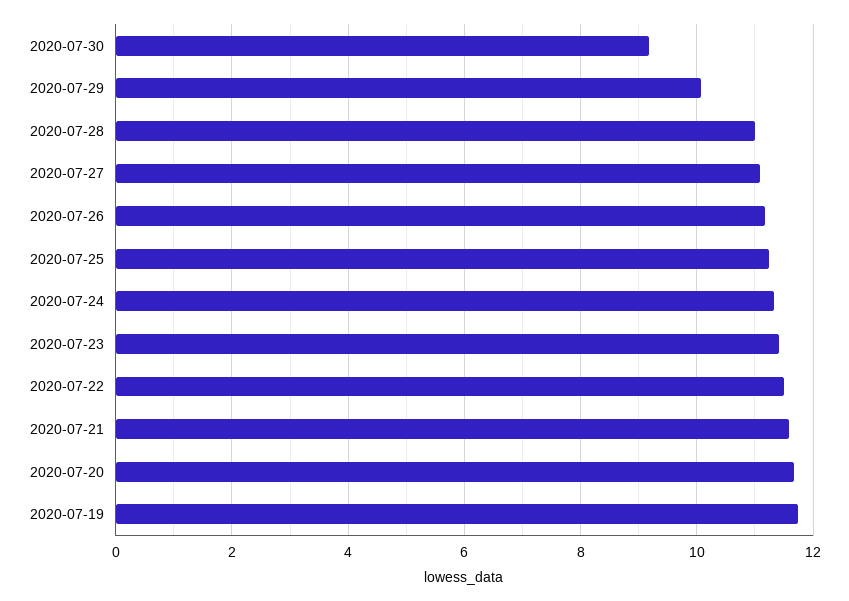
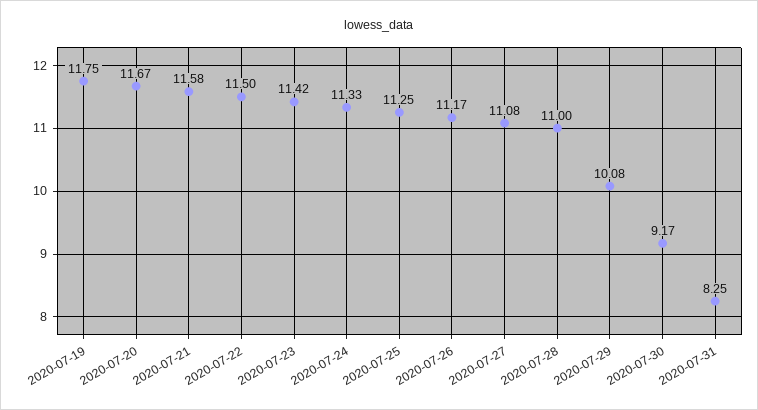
2020-07-31: none -> 8.25

